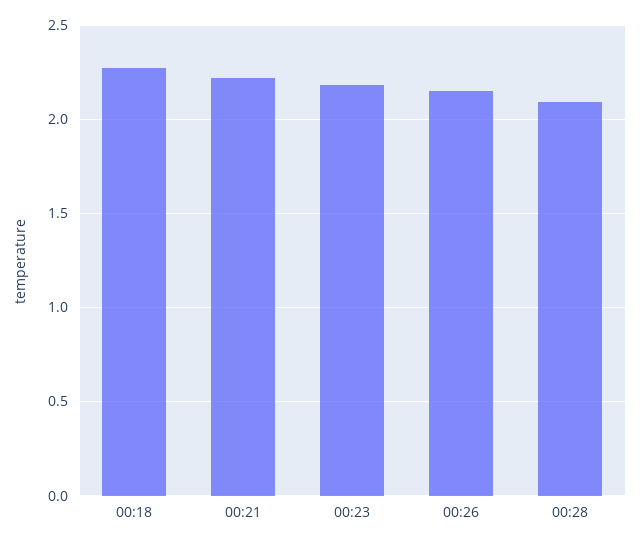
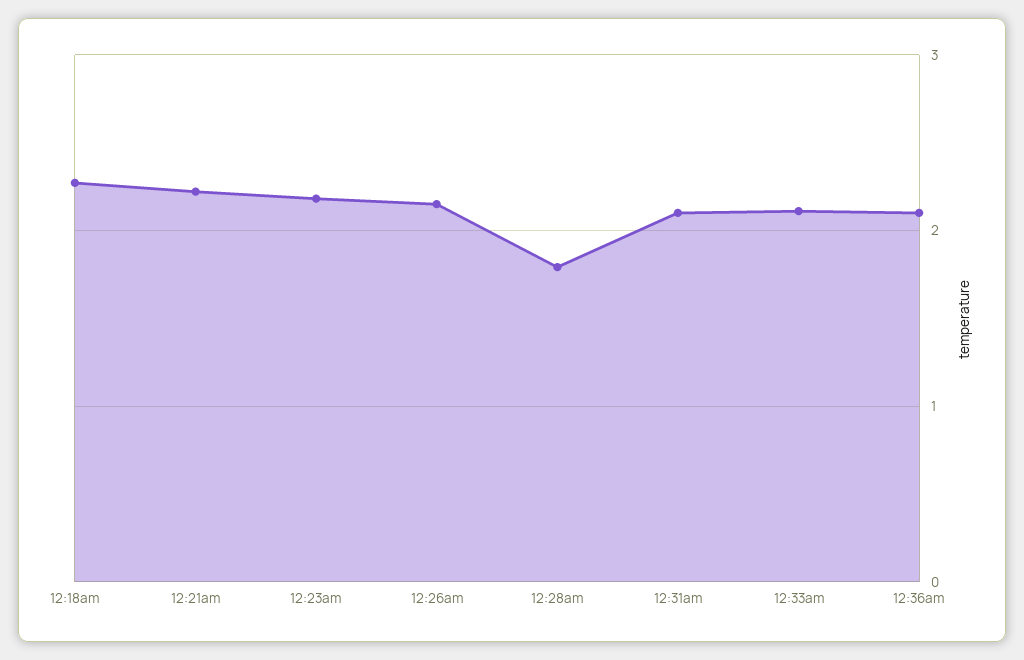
00:28: 2.1 -> 1.8
12:31am: none -> 2.1
12:33am: none -> 2.1
12:36am: none -> 2.1

